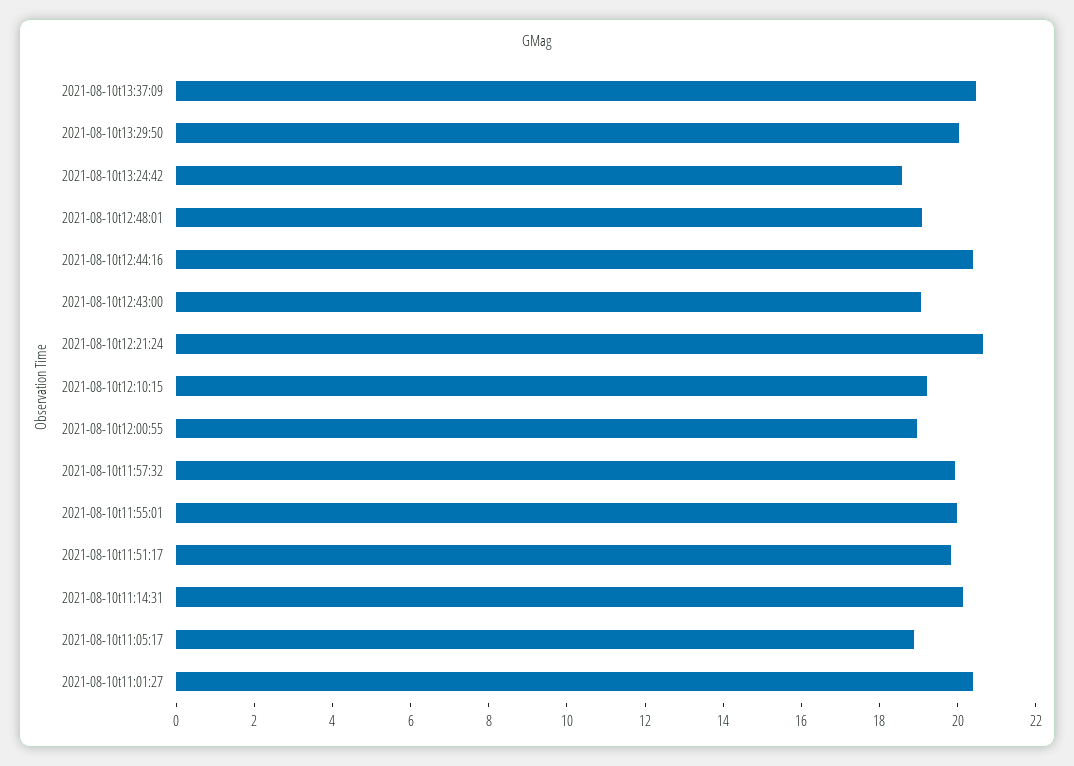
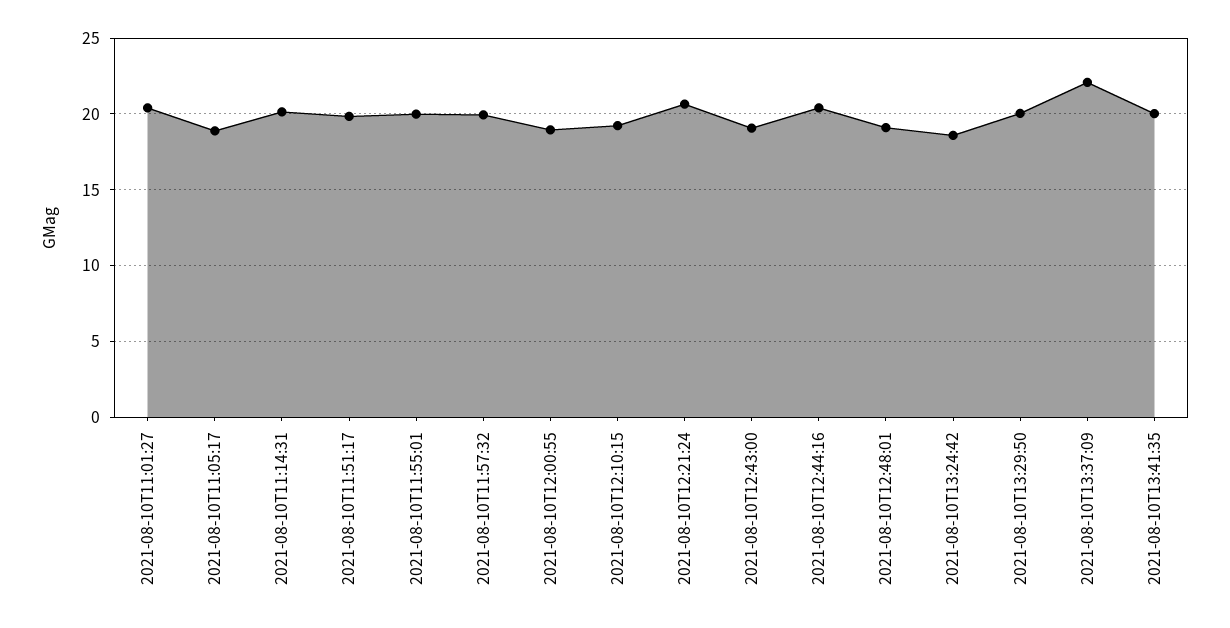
2021-08-10t13:37:09: 20.5 -> 22
2021-08-10T13:41:35: none -> 20

